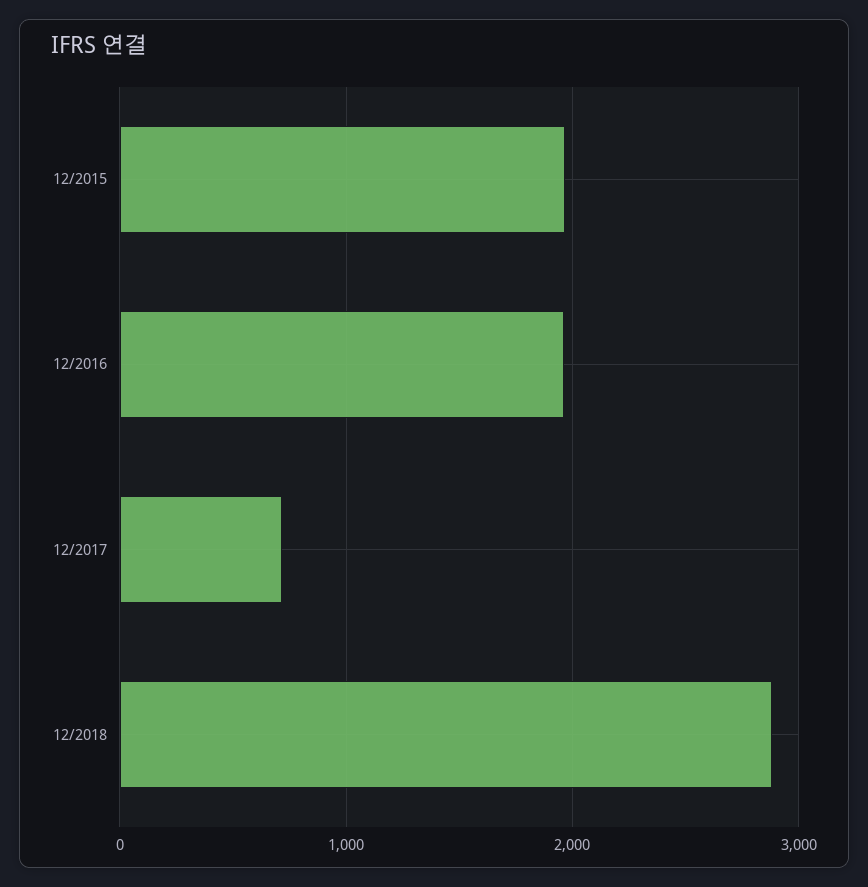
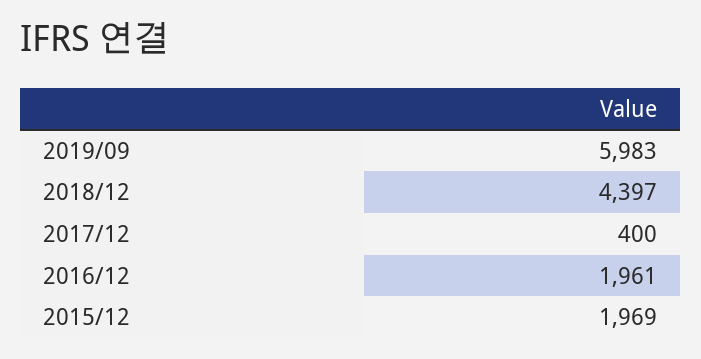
12/2017: 700 -> 400
12/2018: 2900 -> 4397
2019/09: none -> 5983

